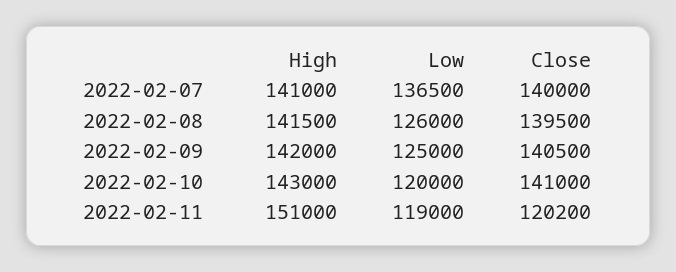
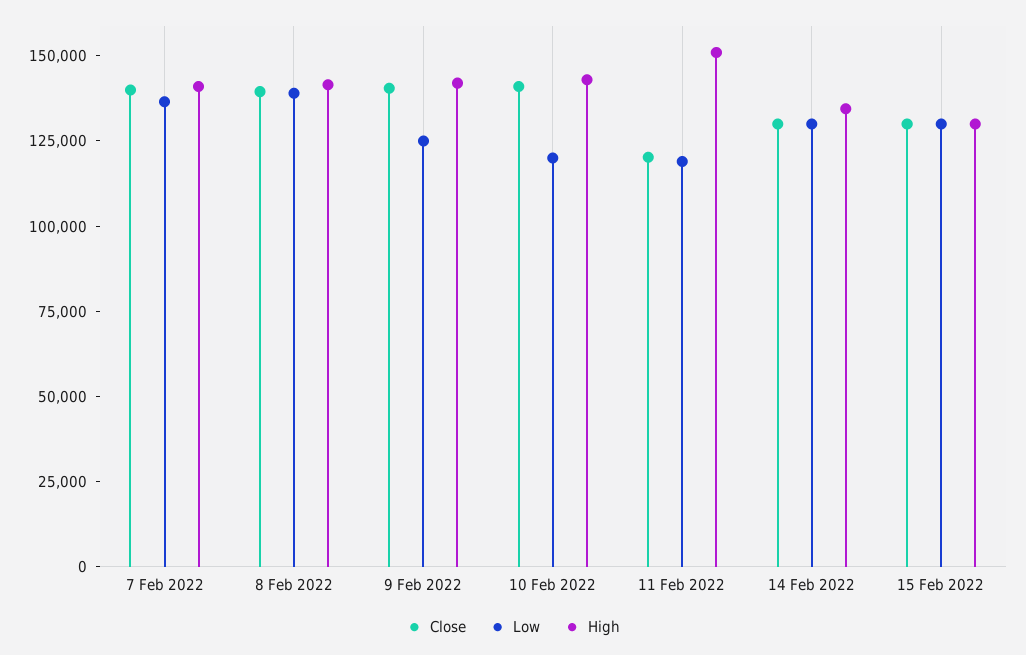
Low, 2022-02-08: 126000 -> 140000
Close, 14 Feb 2022: none -> 130000
Low, 14 Feb 2022: none -> 130000
High, 14 Feb 2022: none -> 135000
Close, 15 Feb 2022: none -> 130000
Low, 15 Feb 2022: none -> 130000
High, 15 Feb 2022: none -> 130000

